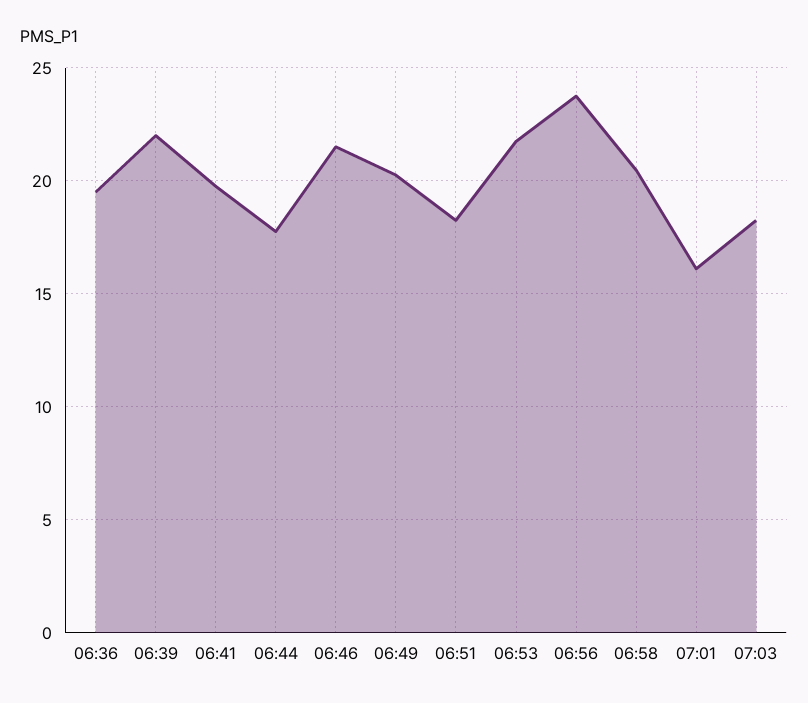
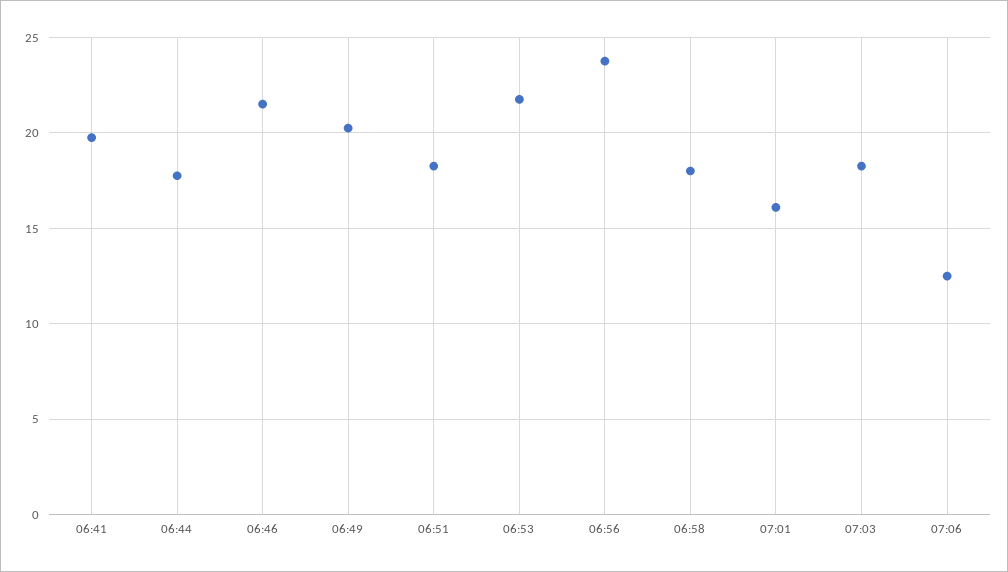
06:36: 19.5 -> none
06:39: 22 -> none
06:58: 20.5 -> 18
07:06: none -> 12.5

